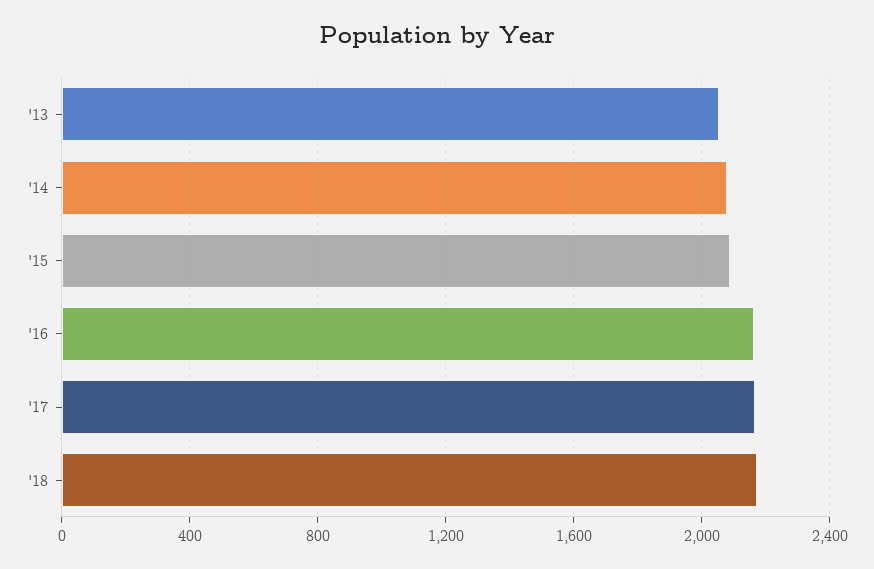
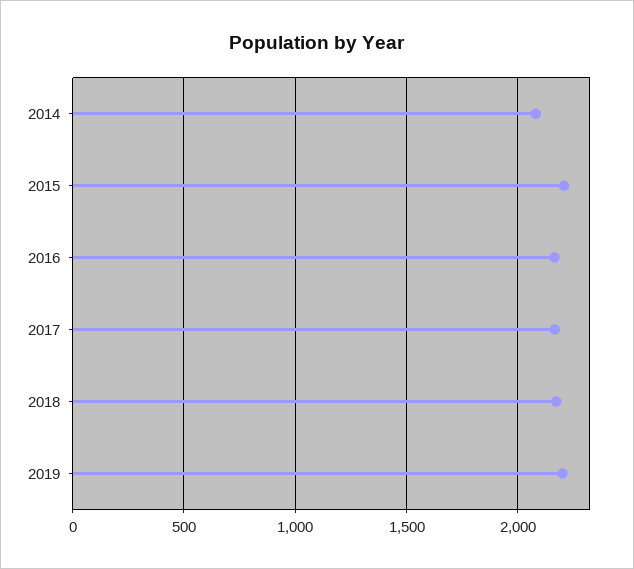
'13: 2050 -> none
'15: 2100 -> 2200
2019: none -> 2200

